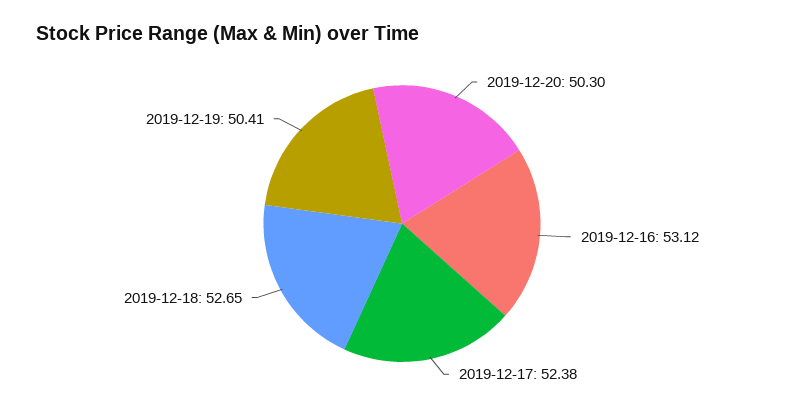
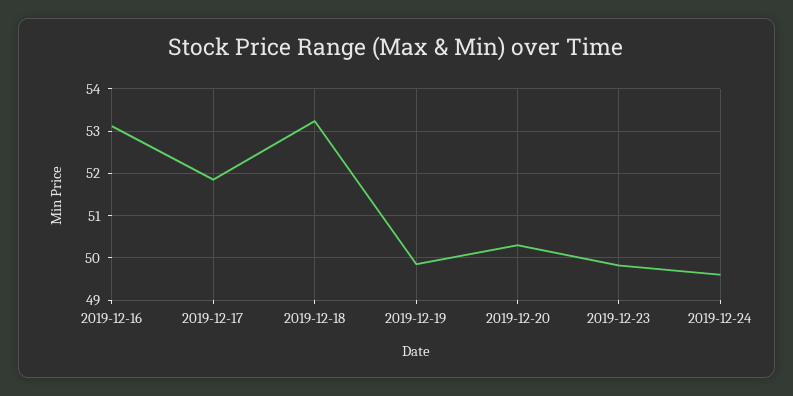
2019-12-17: 52.38 -> 51.8
2019-12-18: 52.65 -> 53.2
2019-12-19: 50.41 -> 49.8
2019-12-23: none -> 49.8
2019-12-24: none -> 49.6

